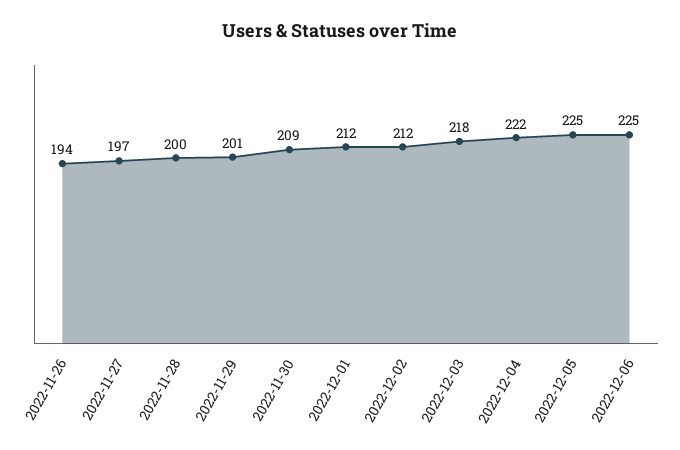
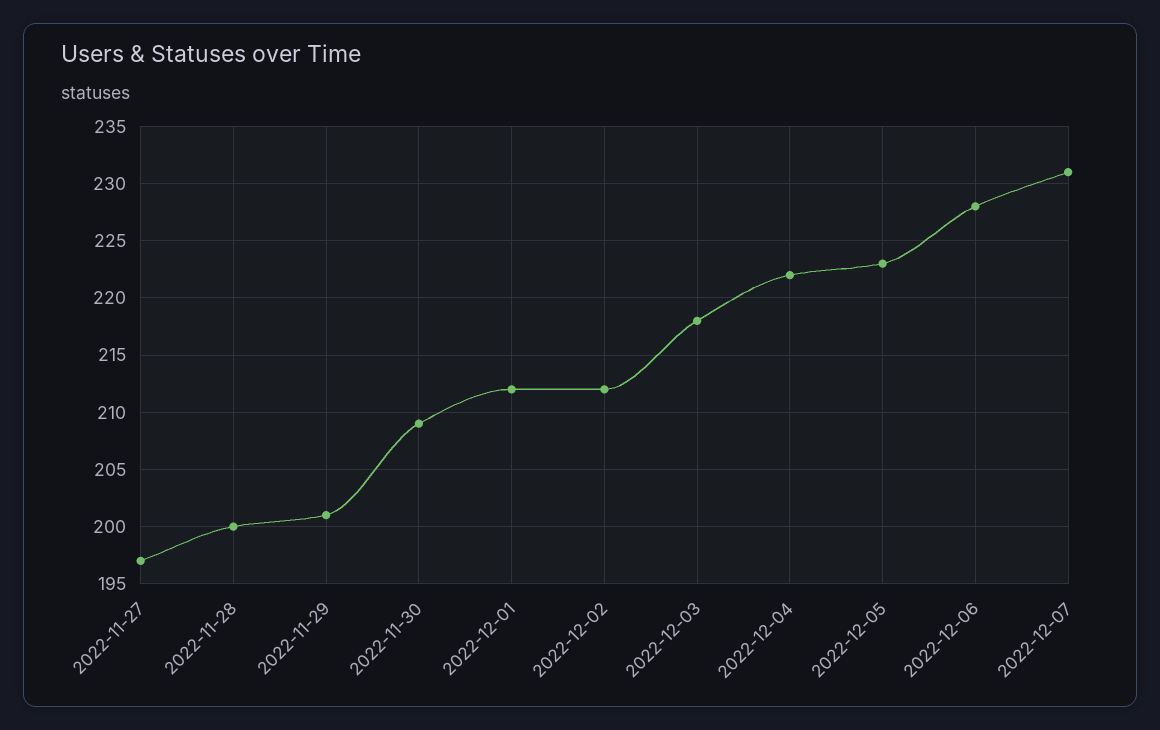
2022-11-26: 194 -> none
2022-12-05: 225 -> 223
2022-12-06: 225 -> 228
2022-12-07: none -> 231

